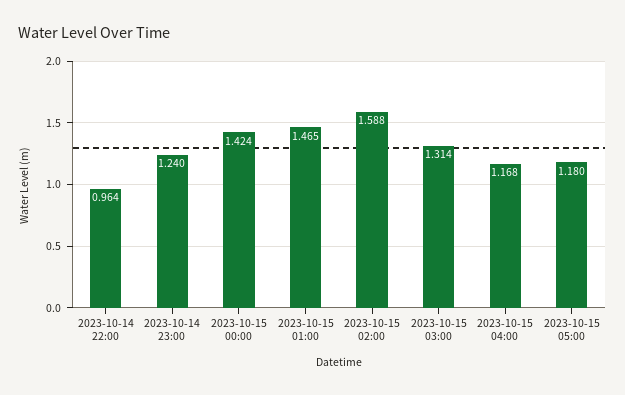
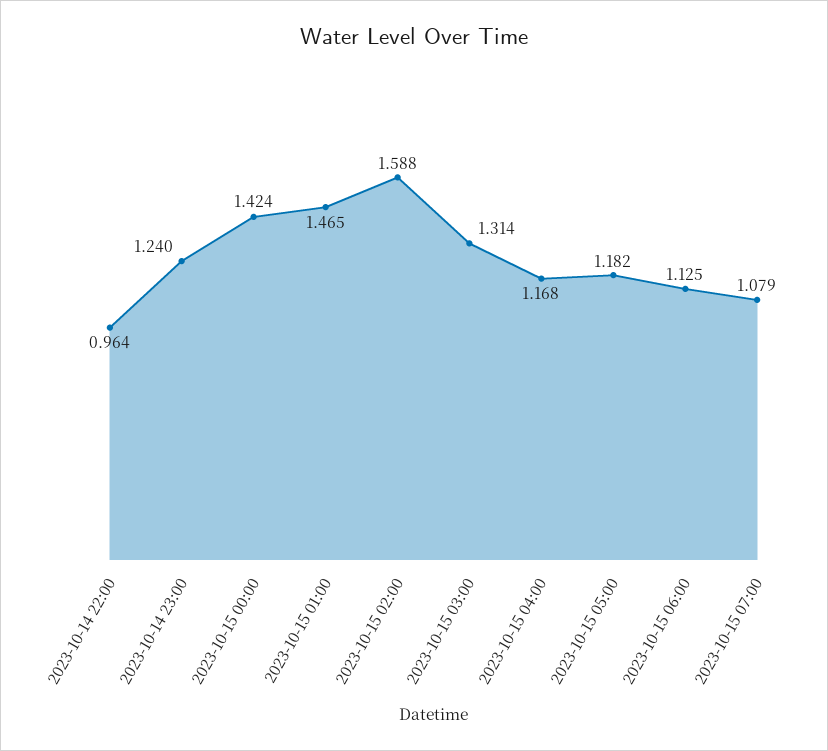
2023-10-15 05:00: 1.18 -> 1.182
2023-10-15 06:00: none -> 1.125
2023-10-15 07:00: none -> 1.079

